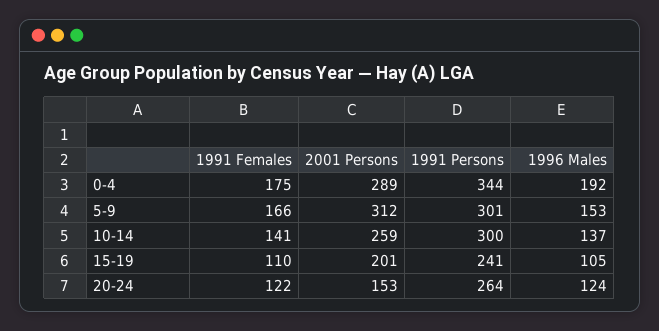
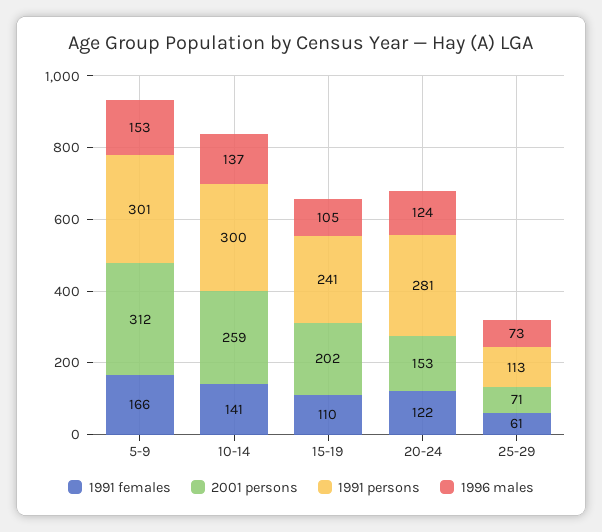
1991 Females, 0-4: 175 -> none
2001 Persons, 0-4: 289 -> none
1991 Persons, 0-4: 344 -> none
1996 Males, 0-4: 192 -> none
2001 Persons, 15-19: 201 -> 202
1991 Persons, 20-24: 264 -> 281
1991 Females, 25-29: none -> 61
2001 Persons, 25-29: none -> 71
1991 Persons, 25-29: none -> 113
1996 Males, 25-29: none -> 73

